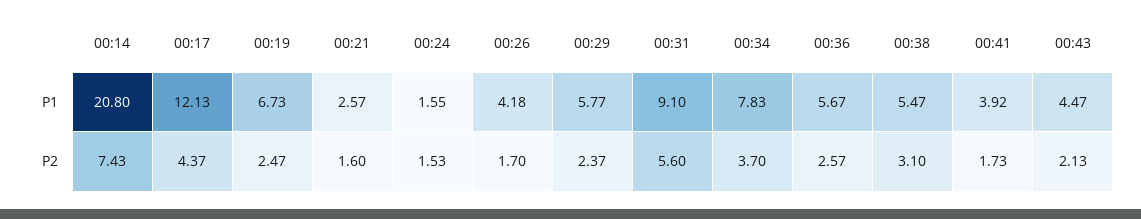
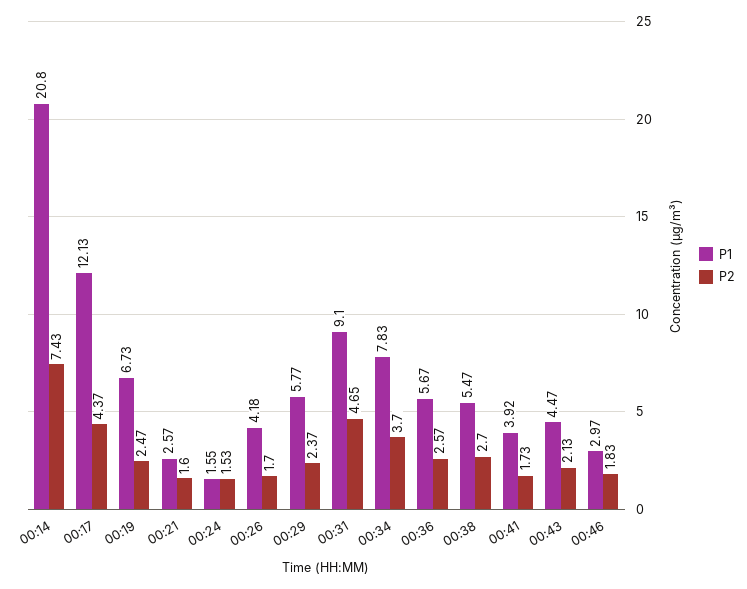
P2, 00:31: 5.6 -> 4.65
P2, 00:38: 3.1 -> 2.7
P1, 00:46: none -> 2.97
P2, 00:46: none -> 1.83

